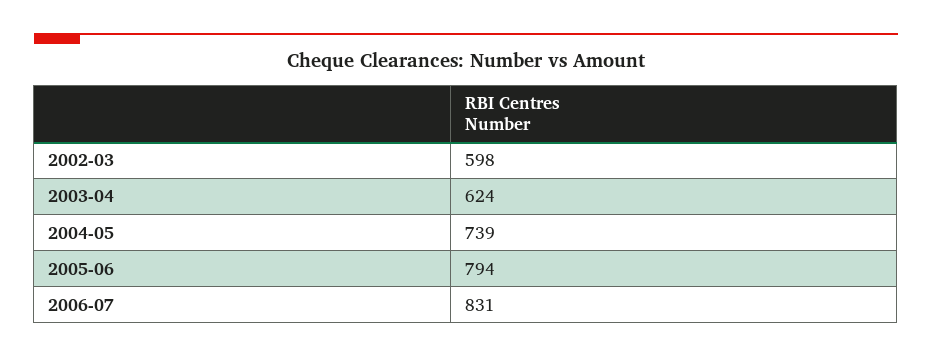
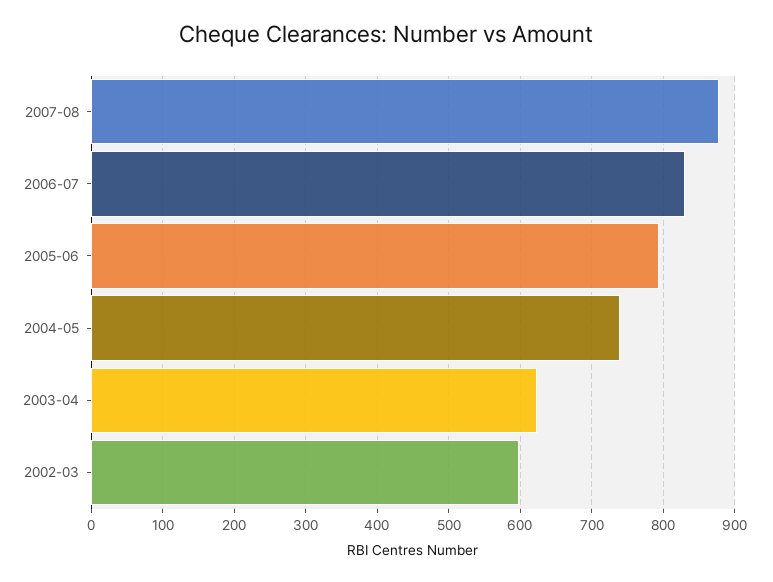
2007-08: none -> 880

